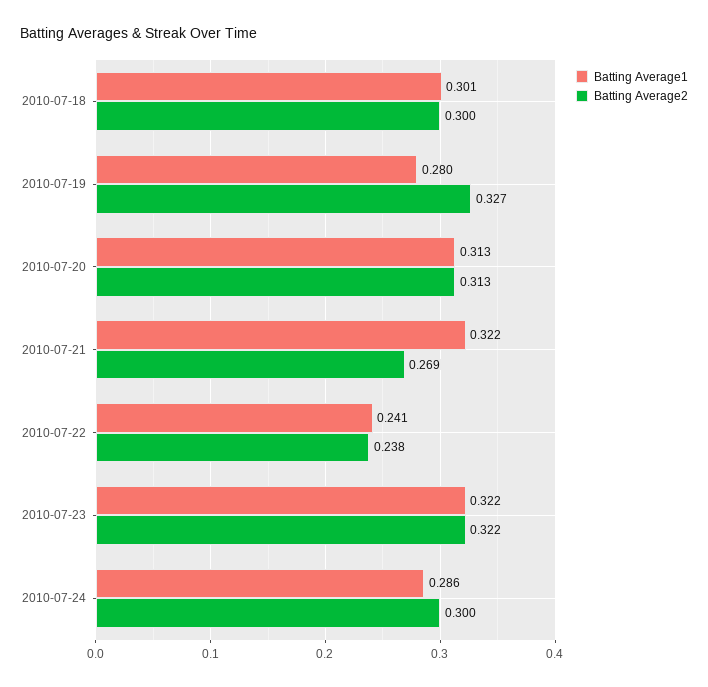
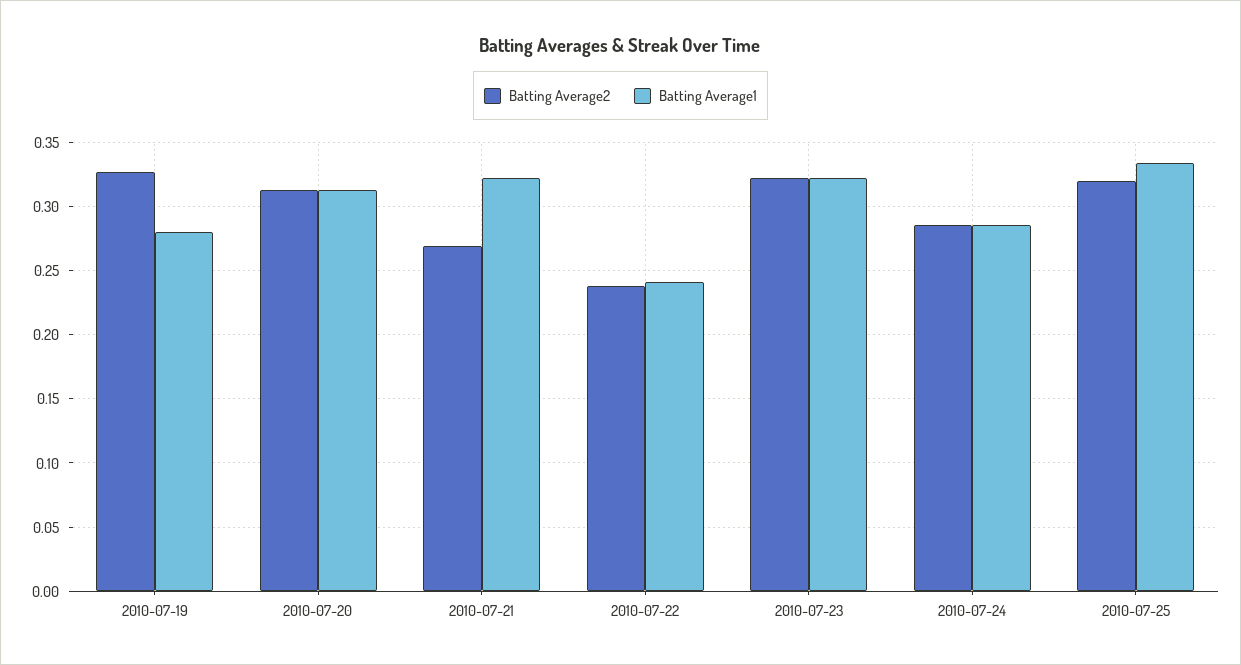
Batting Average1, 2010-07-18: 0.301 -> none
Batting Average2, 2010-07-18: 0.3 -> none
Batting Average2, 2010-07-24: 0.3 -> 0.285
Batting Average2, 2010-07-25: none -> 0.32
Batting Average1, 2010-07-25: none -> 0.335

